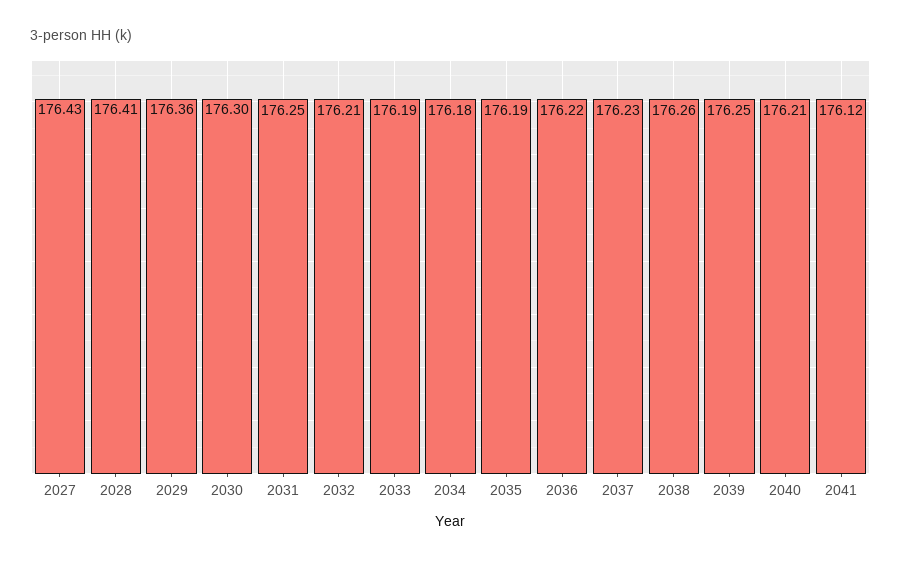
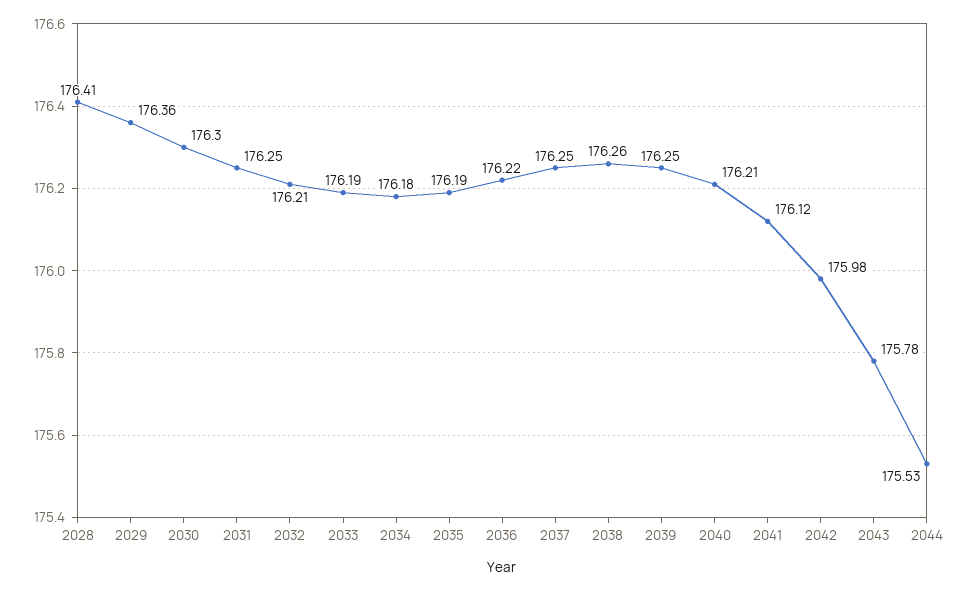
2027: 176.43 -> none
2037: 176.23 -> 176.25
2042: none -> 175.98
2043: none -> 175.78
2044: none -> 175.53

